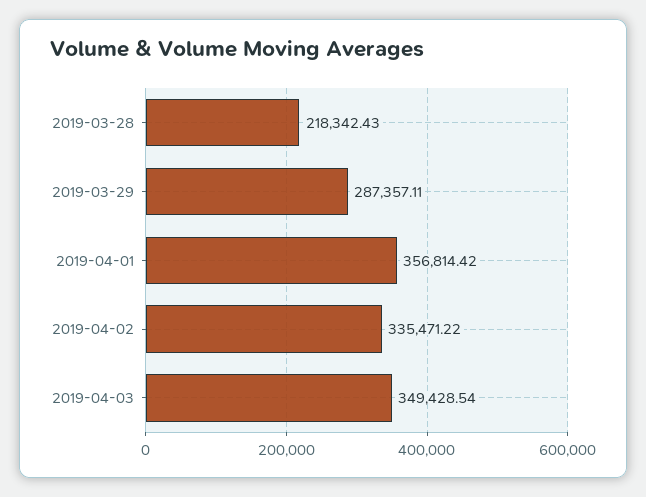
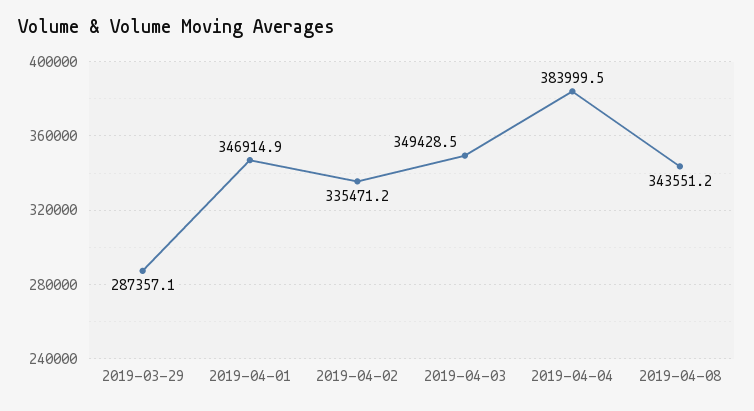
2019-03-28: 218342.43 -> none
2019-04-01: 356814.42 -> 346914.9
2019-04-04: none -> 383999.5
2019-04-08: none -> 343551.2

